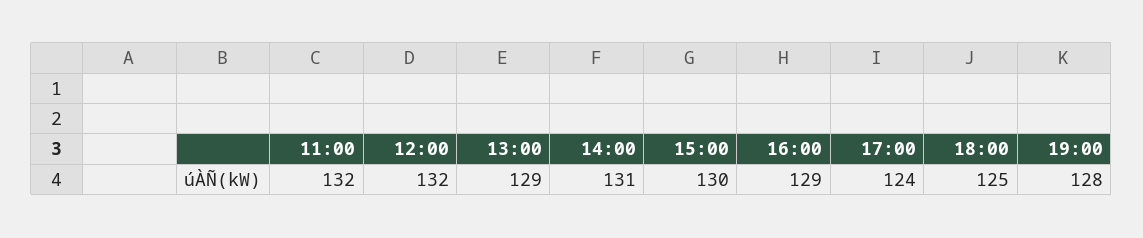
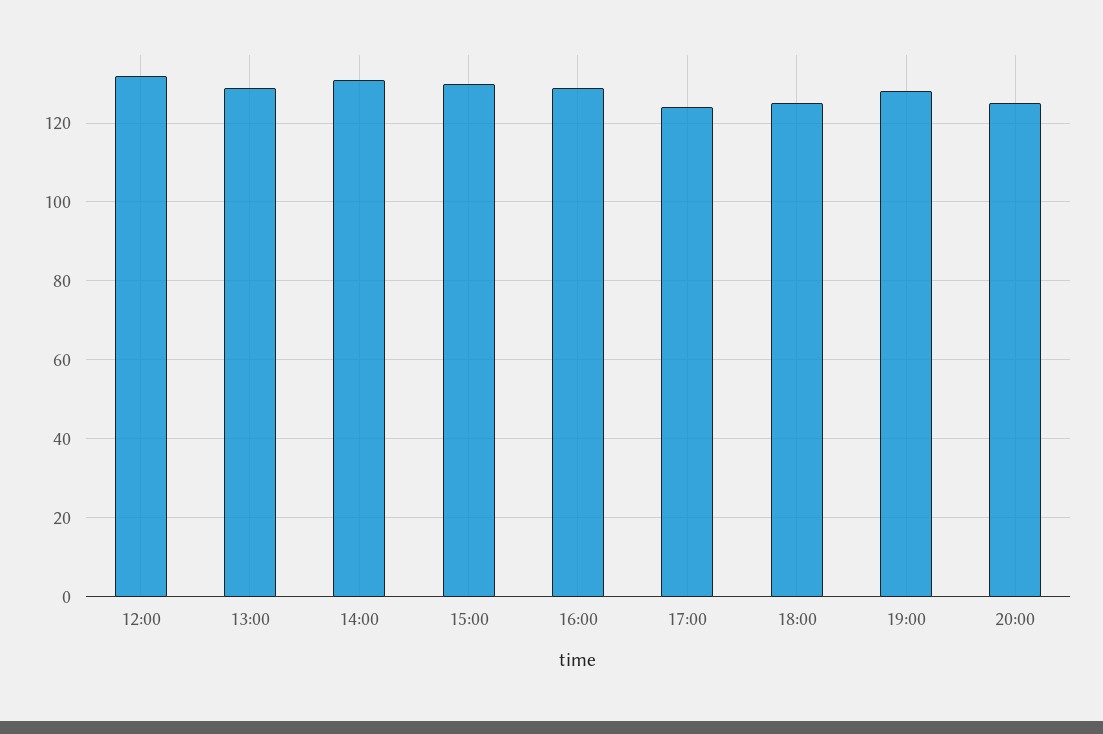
11:00: 132 -> none
20:00: none -> 125

